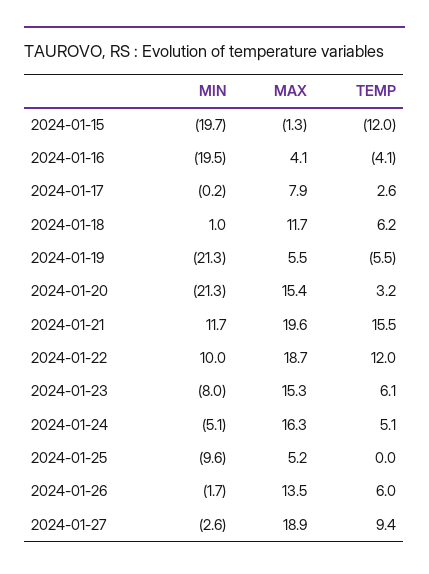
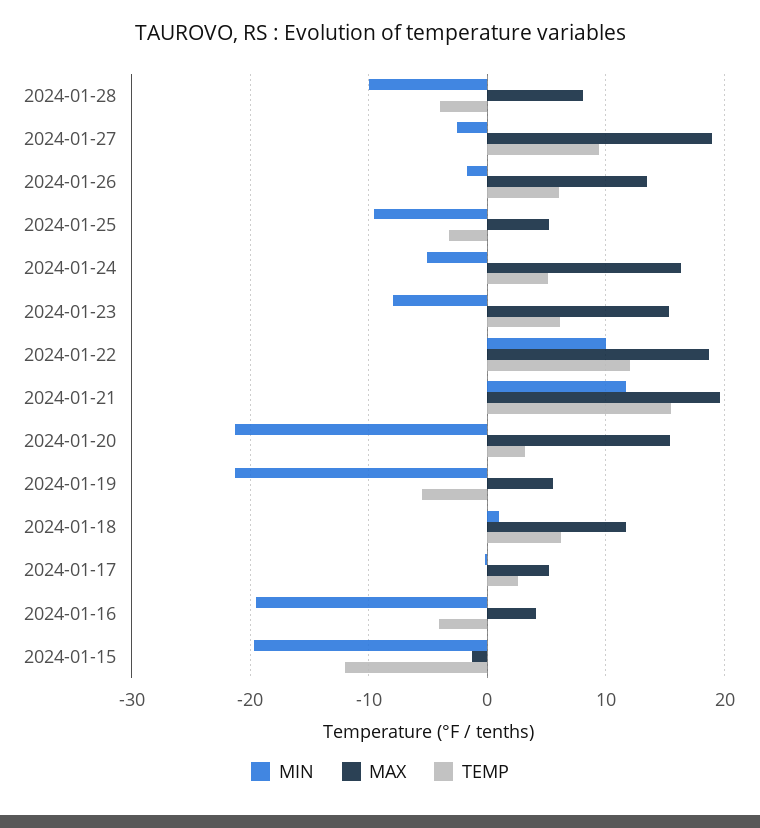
MAX, 2024-01-17: 7.9 -> 5
TEMP, 2024-01-25: 0 -> -3
MIN, 2024-01-28: none -> -10
MAX, 2024-01-28: none -> 8
TEMP, 2024-01-28: none -> -4

